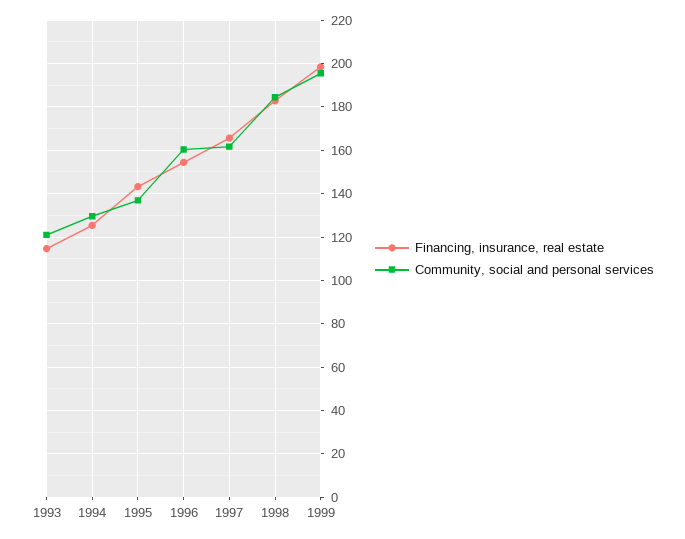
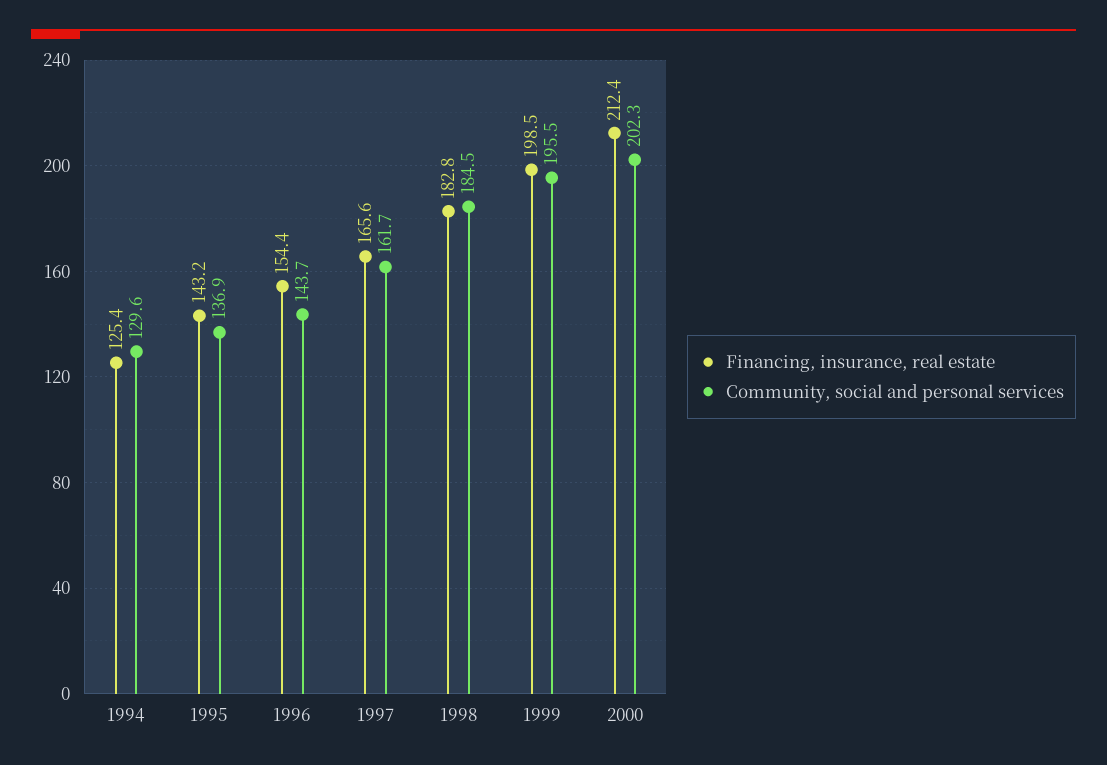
Financing, insurance, real estate, 1993: 115 -> none
Community, social and personal services, 1993: 120 -> none
Community, social and personal services, 1996: 160 -> 143.7
Financing, insurance, real estate, 2000: none -> 212.4
Community, social and personal services, 2000: none -> 202.3

